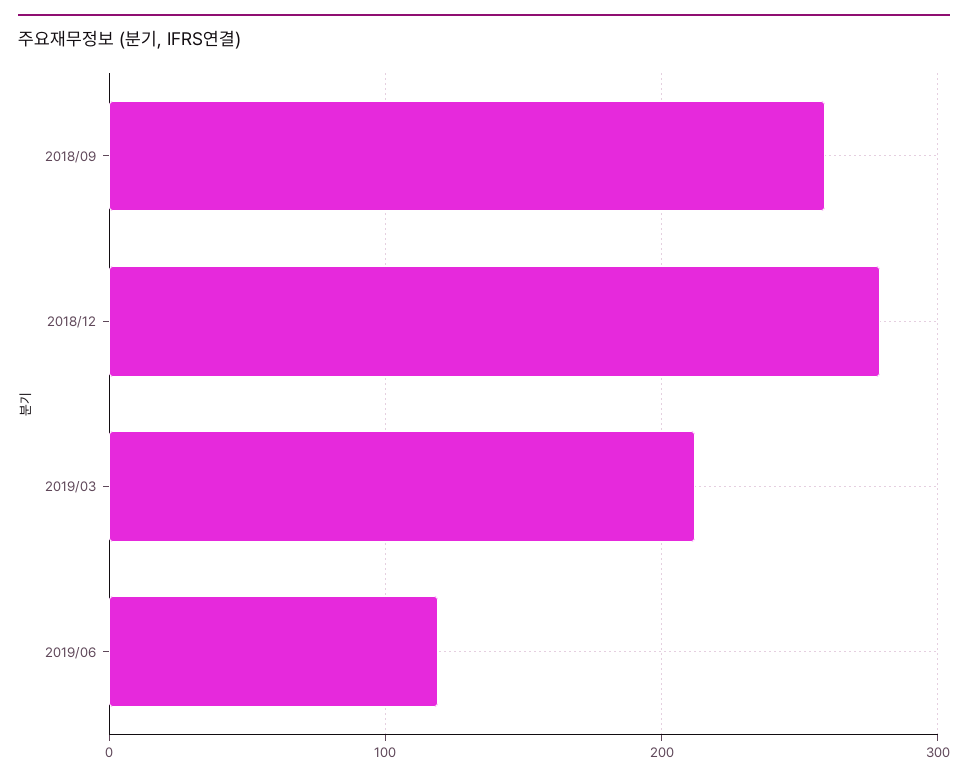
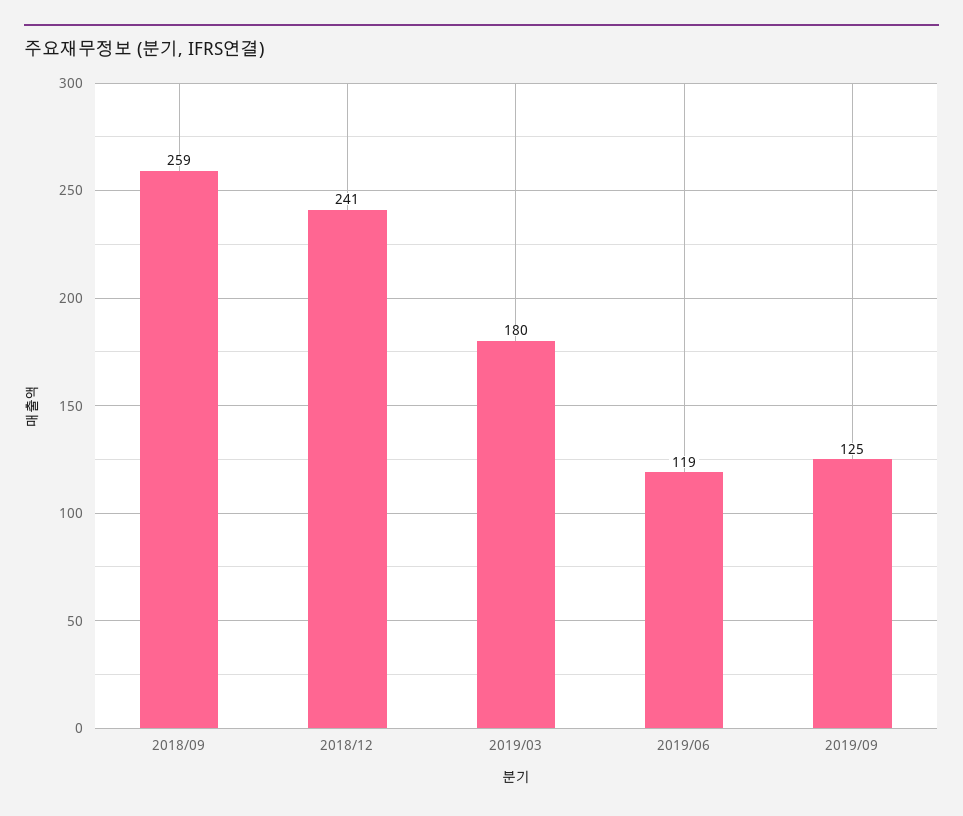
2018/12: 280 -> 241
2019/03: 210 -> 180
2019/09: none -> 125

